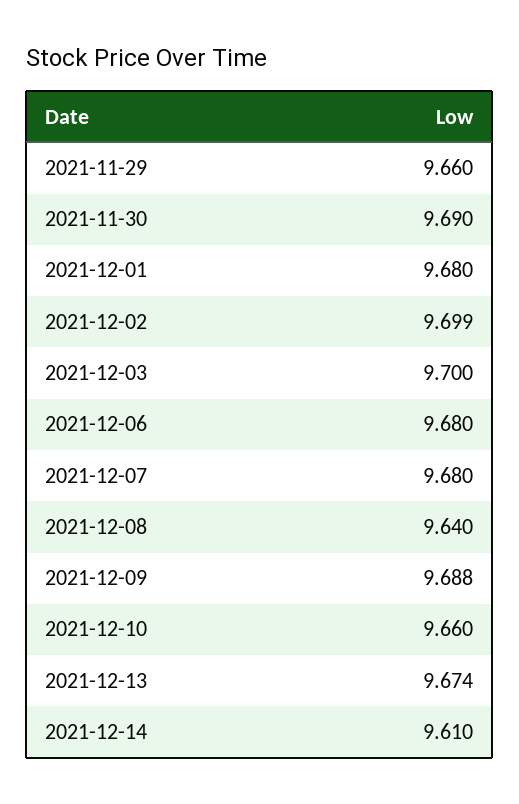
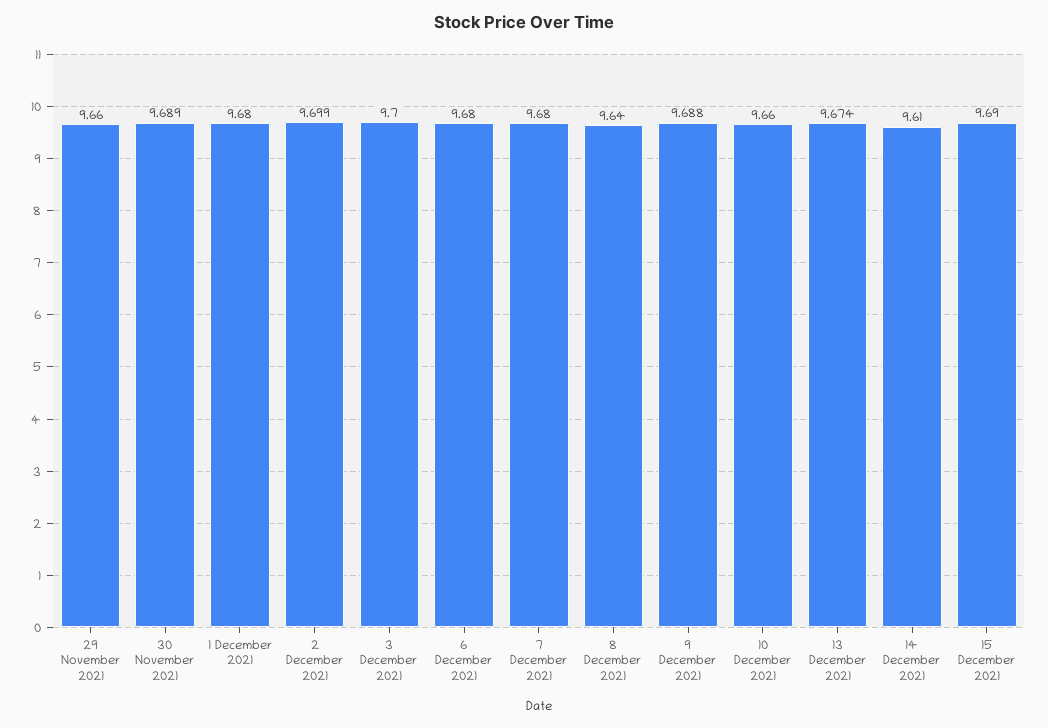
2021-11-30: 9.69 -> 9.689
15 December 2021: none -> 9.69

